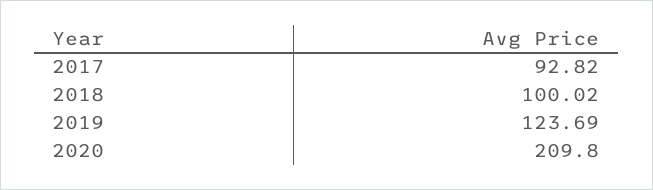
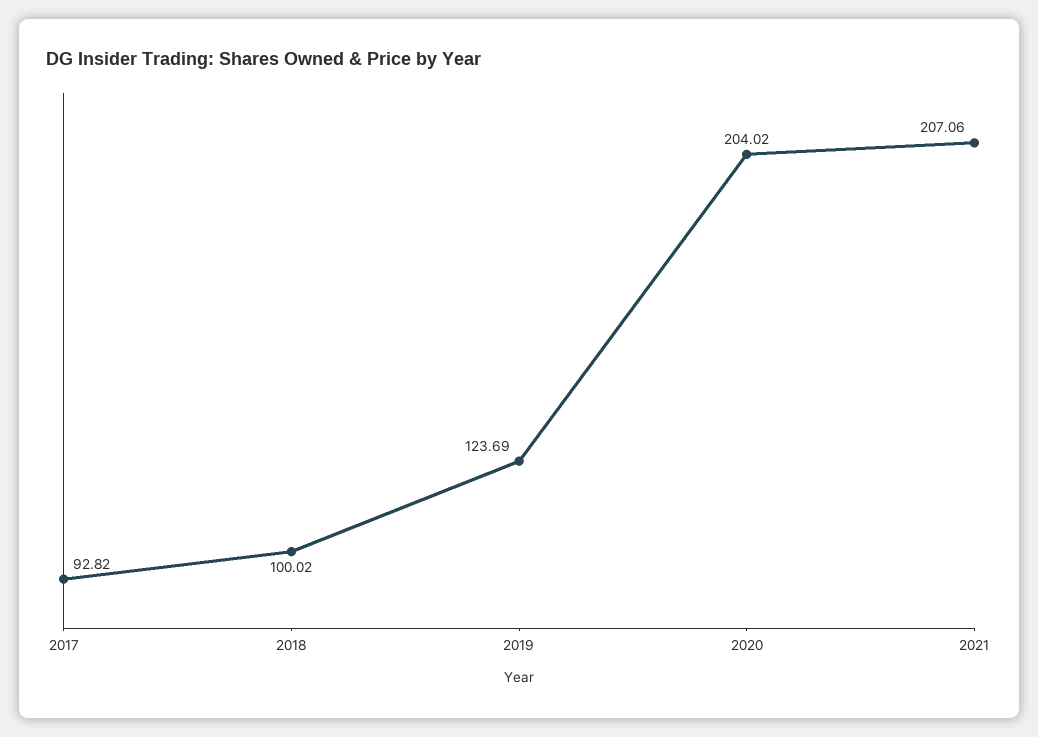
2020: 209.8 -> 204.02
2021: none -> 207.06

